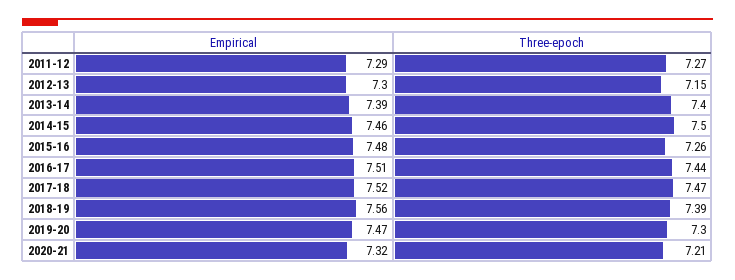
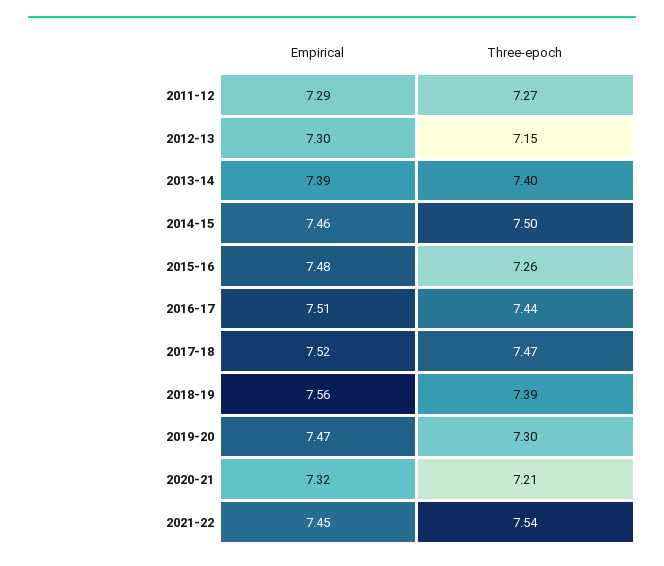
Empirical, 2021-22: none -> 7.45
Three-epoch, 2021-22: none -> 7.54

